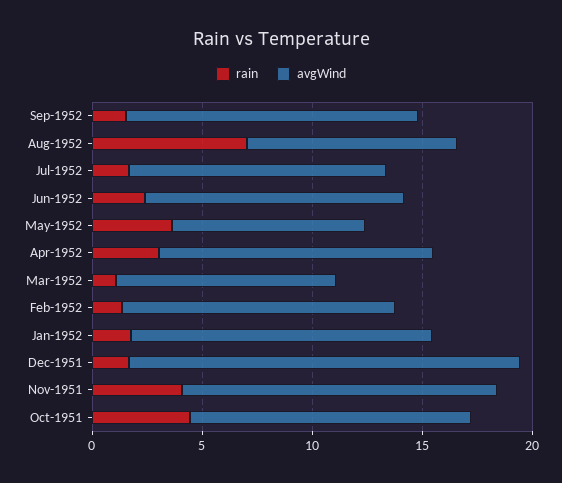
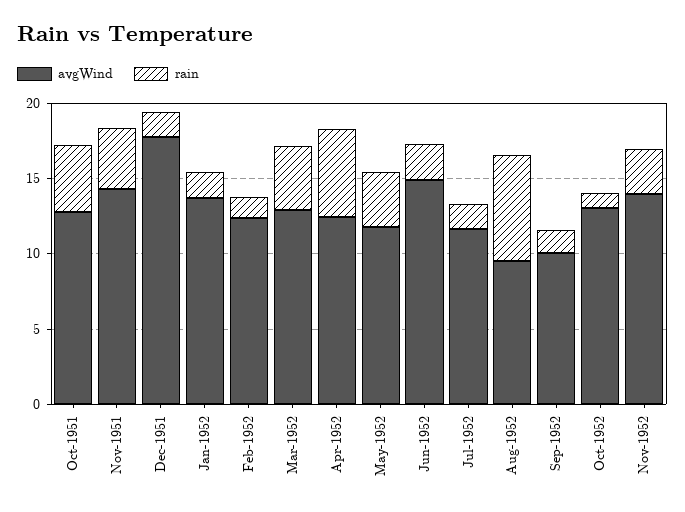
avgWind, Sep-1952: 13 -> 10
avgWind, Jun-1952: 12 -> 15
avgWind, May-1952: 9 -> 12
rain, Apr-1952: 3 -> 6
rain, Mar-1952: 1 -> 4
avgWind, Mar-1952: 10 -> 13
avgWind, Oct-1952: none -> 13
rain, Oct-1952: none -> 1
avgWind, Nov-1952: none -> 14
rain, Nov-1952: none -> 3

